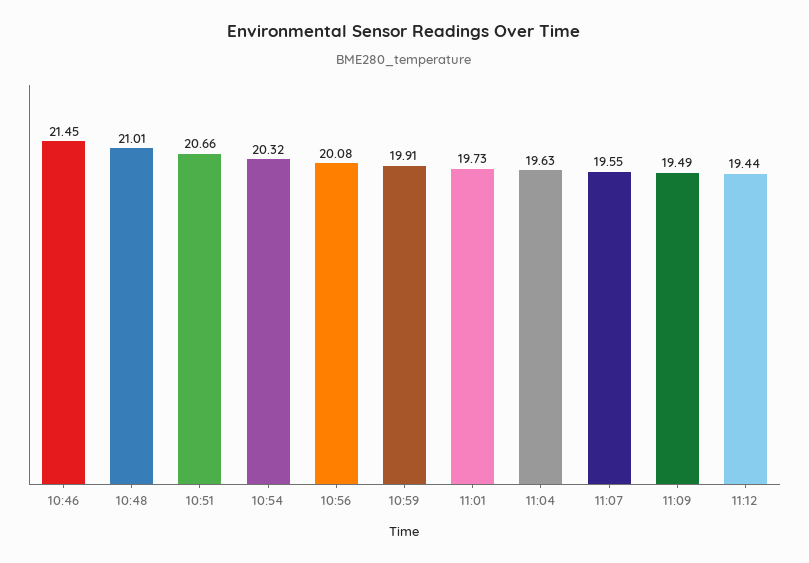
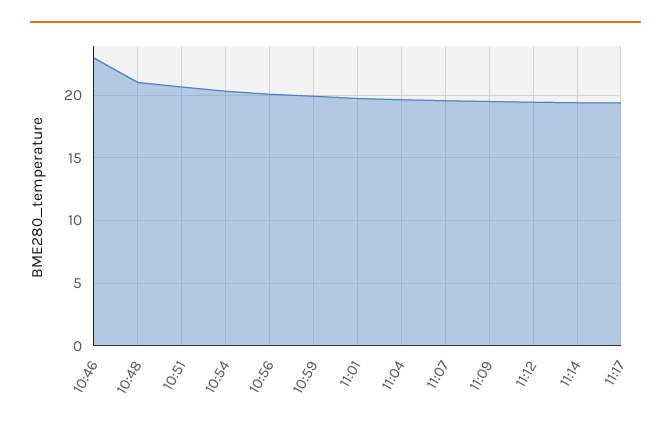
10:46: 21.45 -> 23
11:14: none -> 19.5
11:17: none -> 19.5

